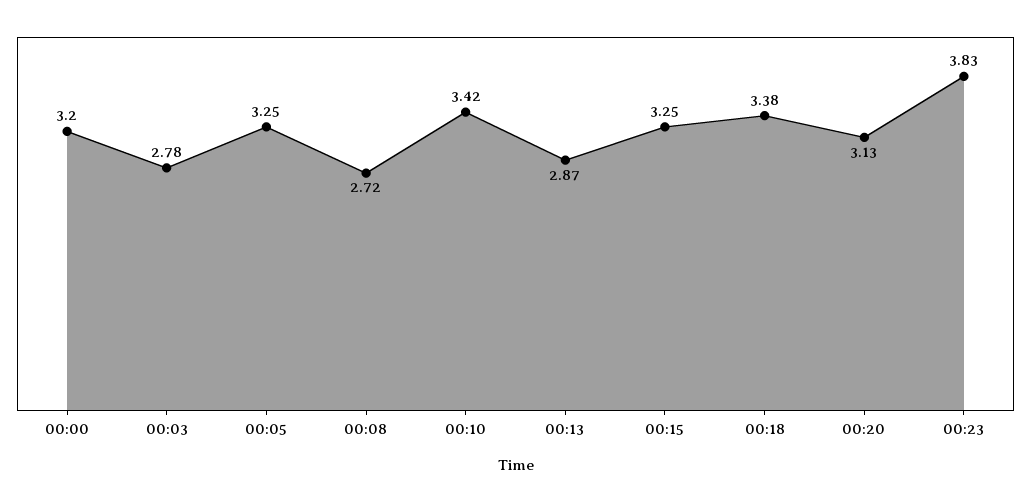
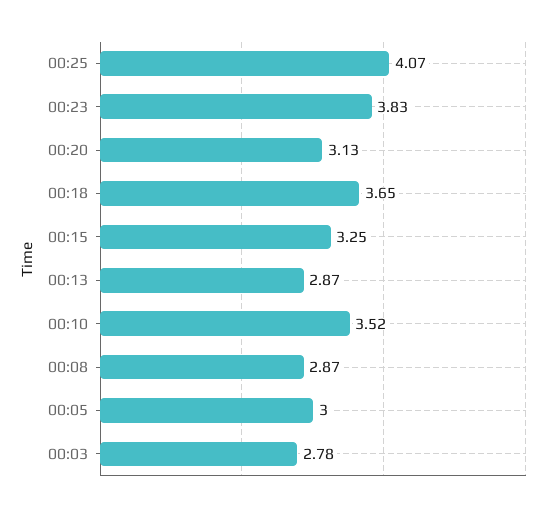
00:00: 3.2 -> none
00:05: 3.25 -> 3
00:08: 2.72 -> 2.87
00:10: 3.42 -> 3.52
00:18: 3.38 -> 3.65
00:25: none -> 4.07

